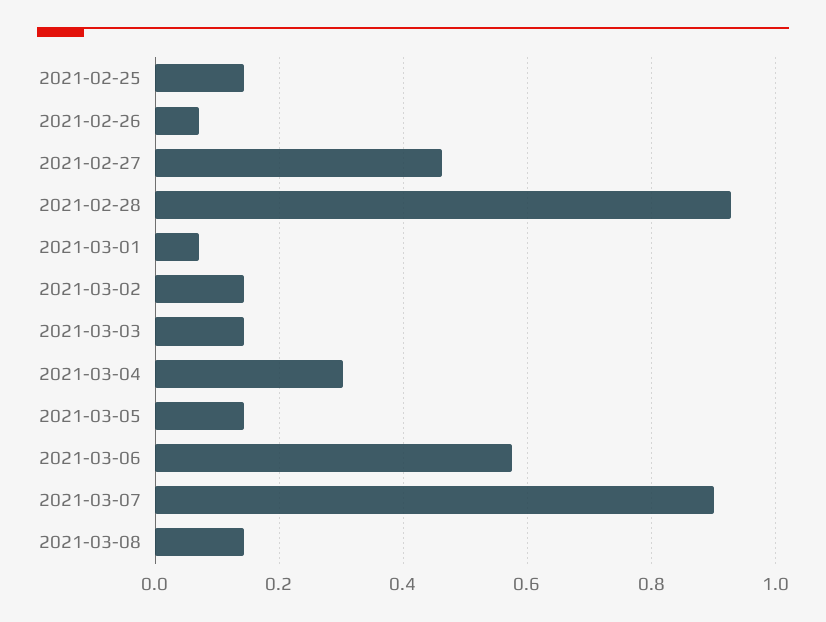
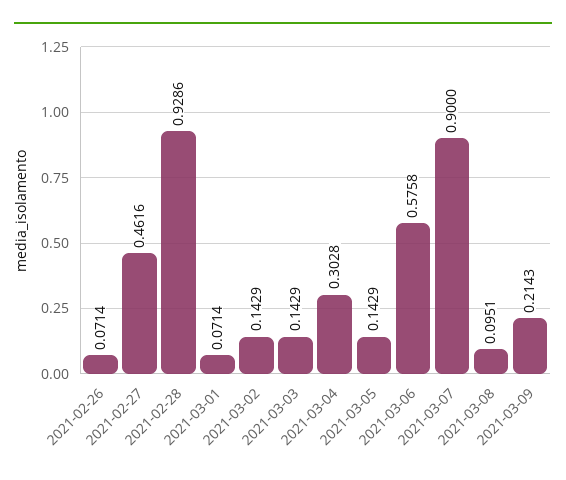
2021-02-25: 0.14 -> none
2021-03-08: 0.14 -> 0.0951
2021-03-09: none -> 0.2143

